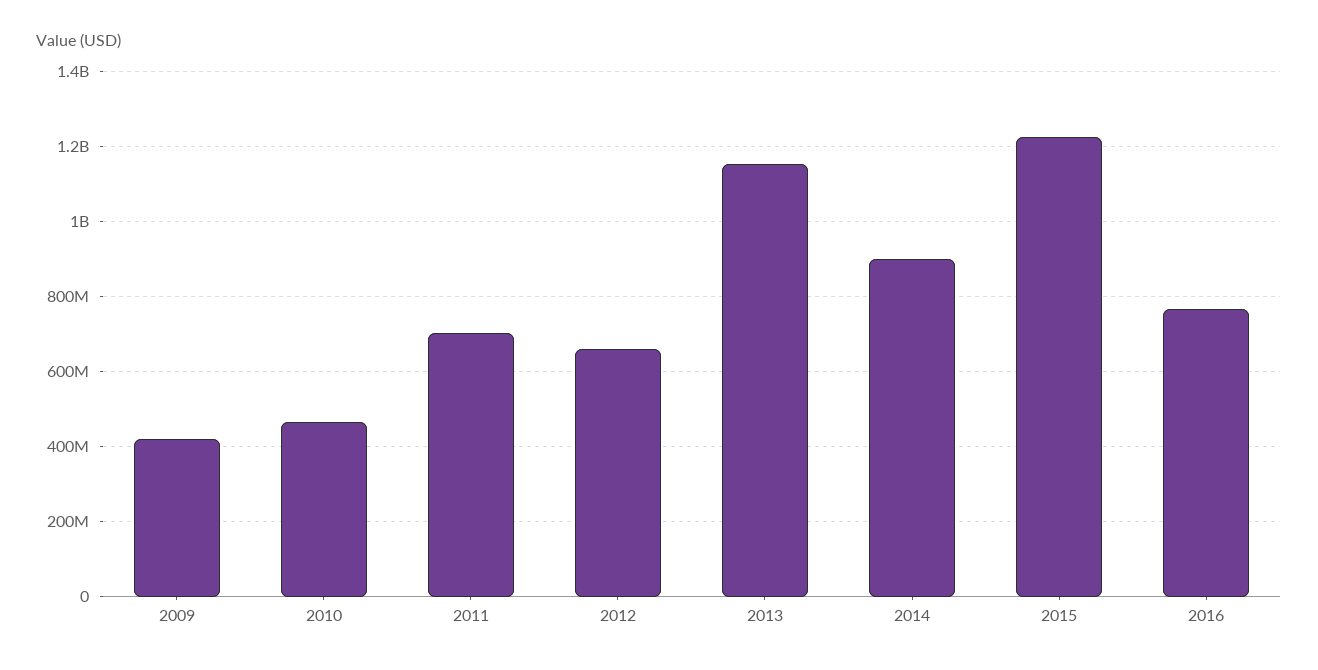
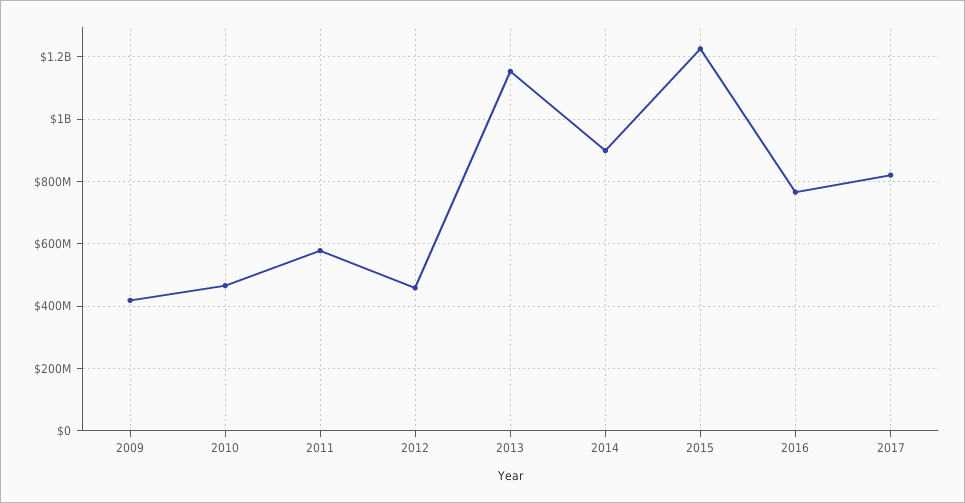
2011: 700000000 -> 580000000
2012: 660000000 -> 460000000
2017: none -> 820000000

